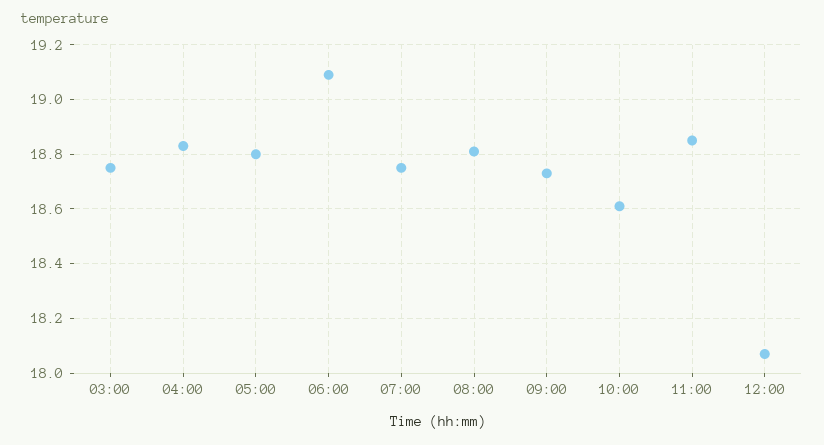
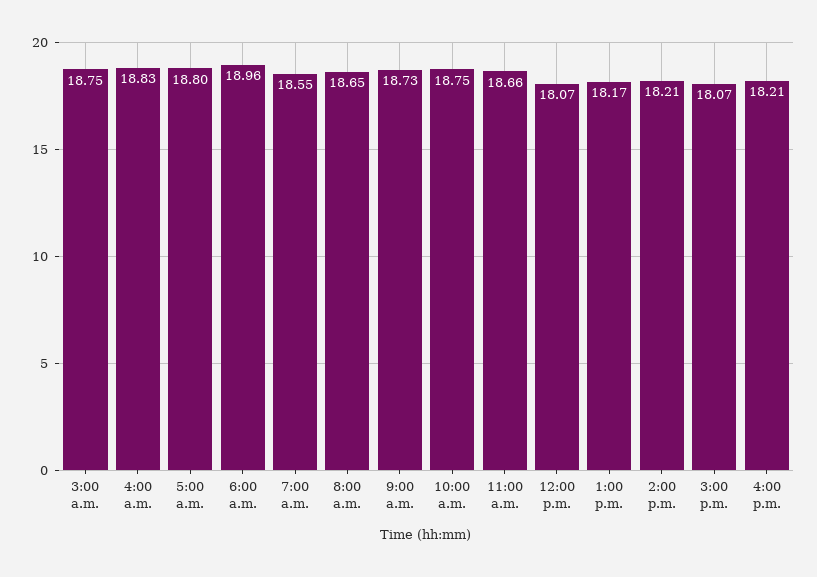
06:00: 19.1 -> 18.96
07:00: 18.75 -> 18.55
08:00: 18.8 -> 18.65
10:00: 18.6 -> 18.75
11:00: 18.85 -> 18.66
1:00 p.m.: none -> 18.17
2:00 p.m.: none -> 18.21
3:00 p.m.: none -> 18.07
4:00 p.m.: none -> 18.21

